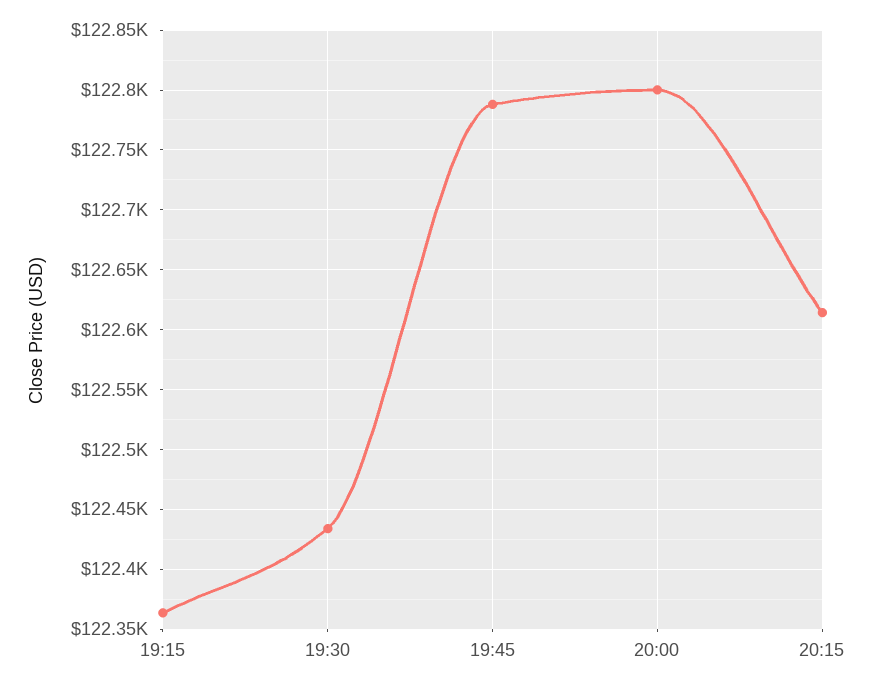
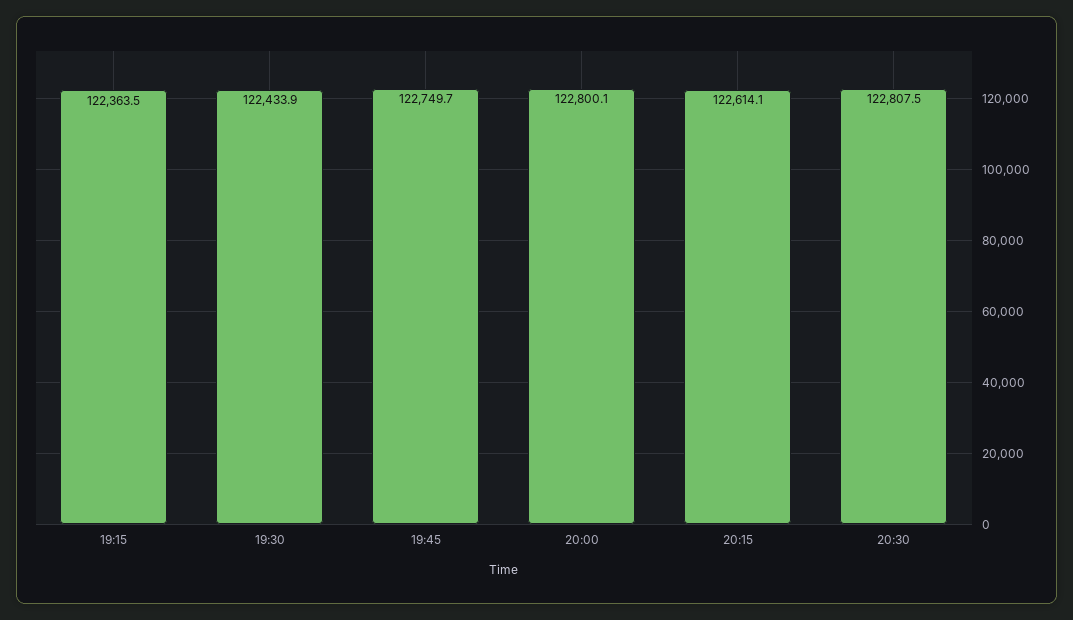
19:45: 122790 -> 122749.7
20:30: none -> 122807.5

